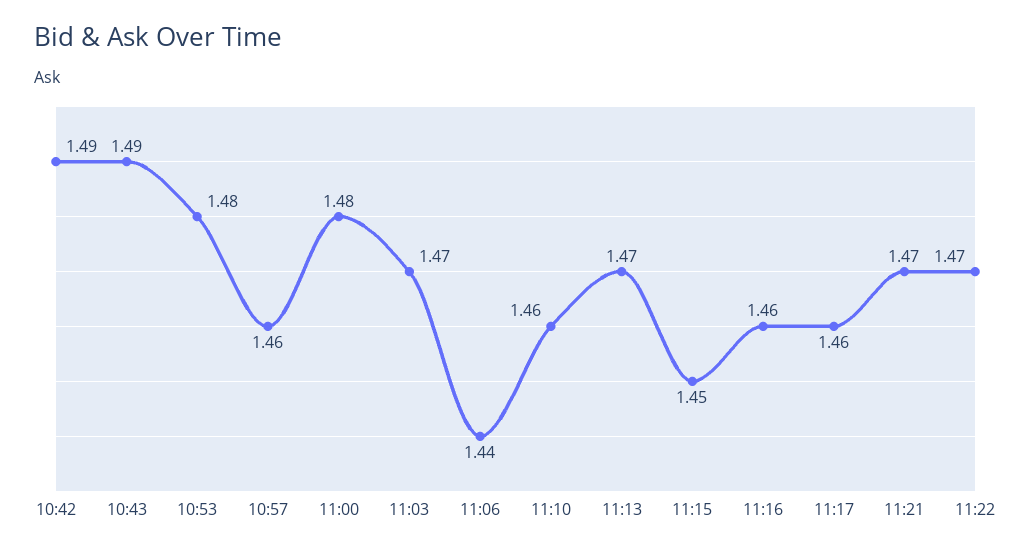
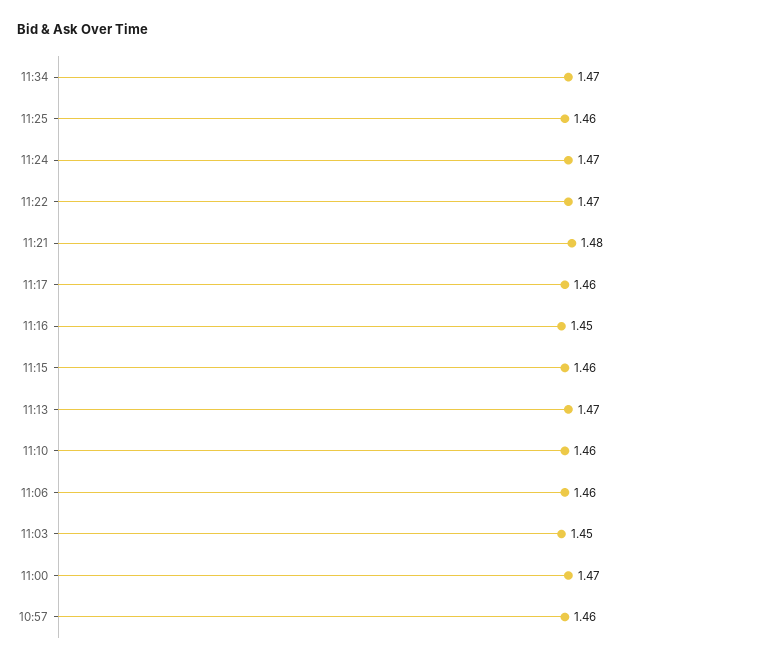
10:42: 1.49 -> none
10:43: 1.49 -> none
10:53: 1.48 -> none
11:00: 1.48 -> 1.47
11:03: 1.47 -> 1.45
11:06: 1.44 -> 1.46
11:15: 1.45 -> 1.46
11:16: 1.46 -> 1.45
11:21: 1.47 -> 1.48
11:34: none -> 1.47
11:25: none -> 1.46
11:24: none -> 1.47

